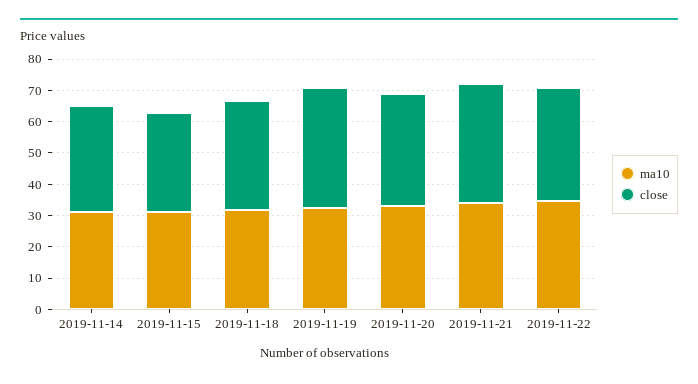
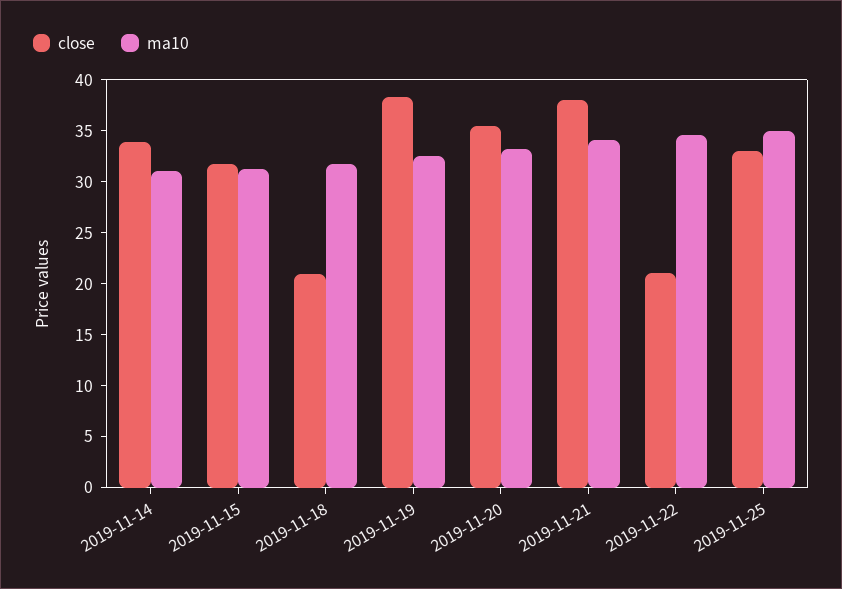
close, 2019-11-18: 35 -> 21
close, 2019-11-22: 35 -> 21
close, 2019-11-25: none -> 33
ma10, 2019-11-25: none -> 35

